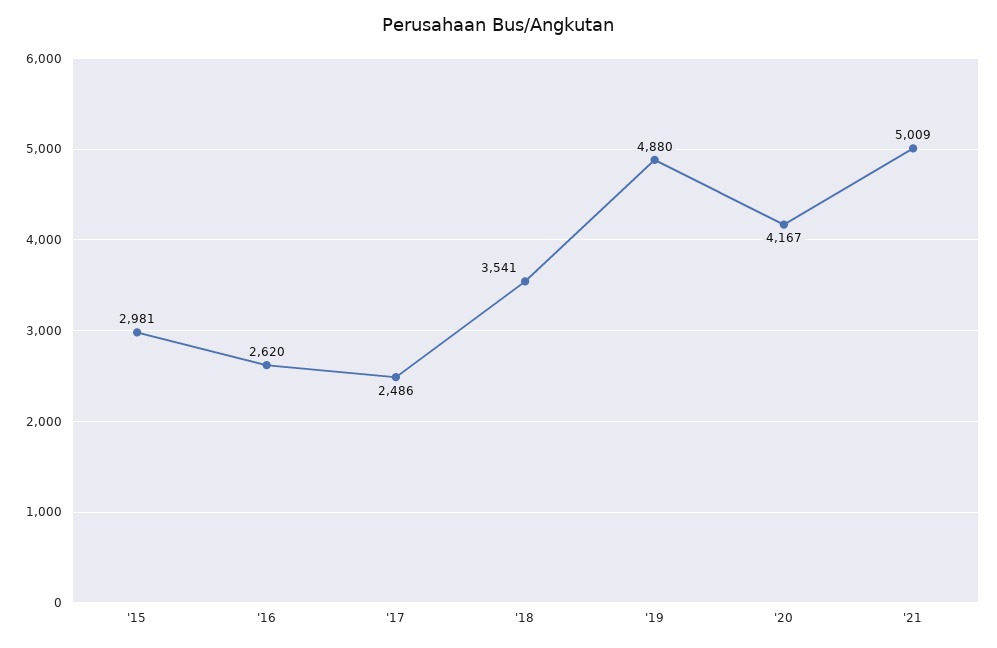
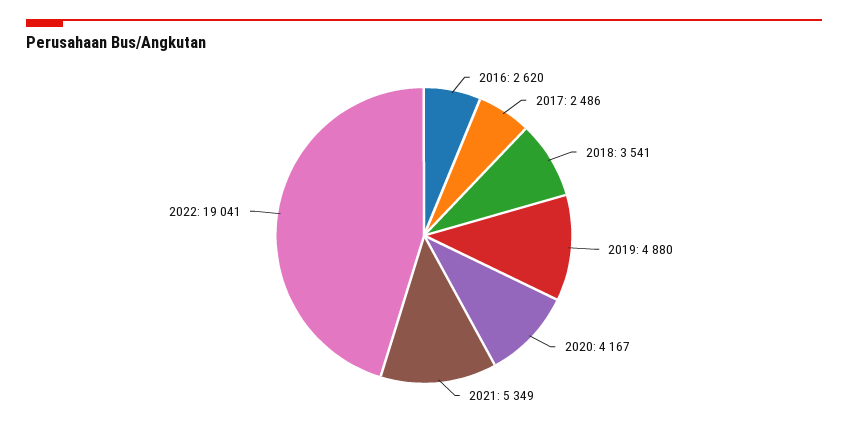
'15: 2981 -> none
'21: 5009 -> 5349
2022: none -> 19041

